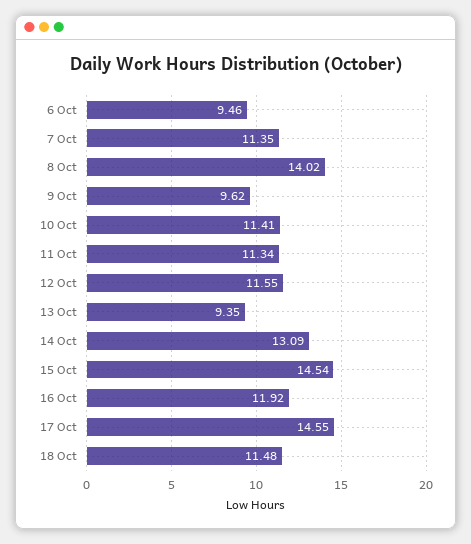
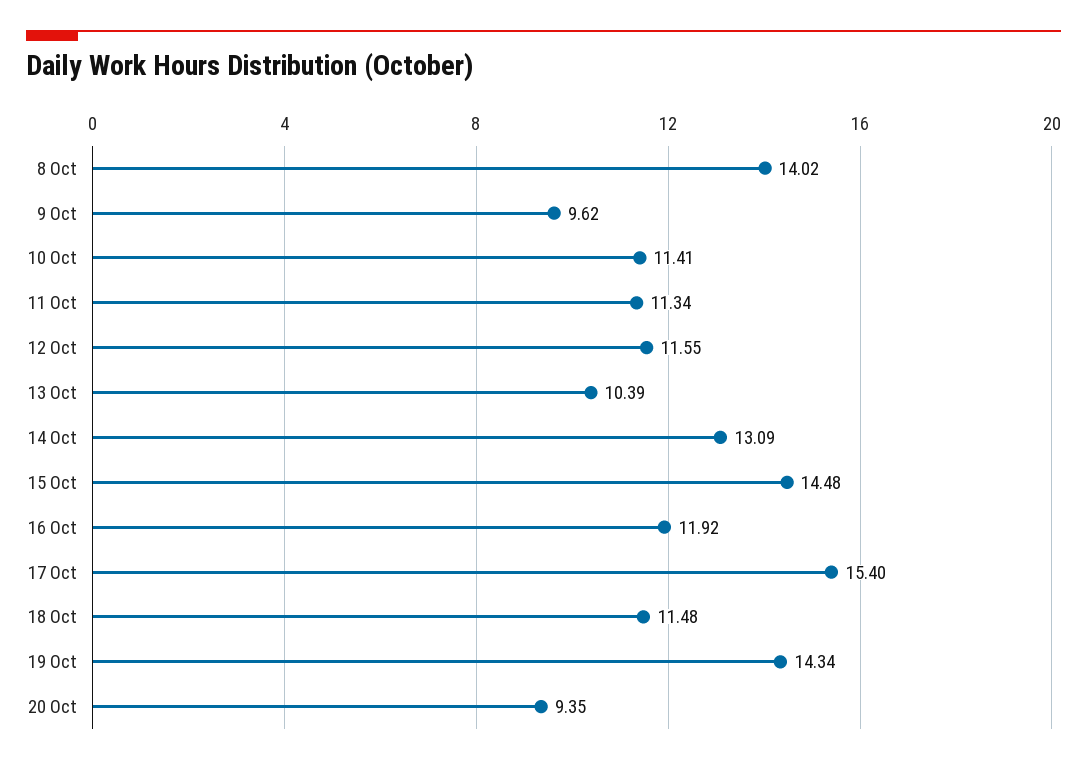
6 Oct: 9.46 -> none
7 Oct: 11.35 -> none
13 Oct: 9.35 -> 10.39
15 Oct: 14.54 -> 14.48
17 Oct: 14.55 -> 15.4
19 Oct: none -> 14.34
20 Oct: none -> 9.35

